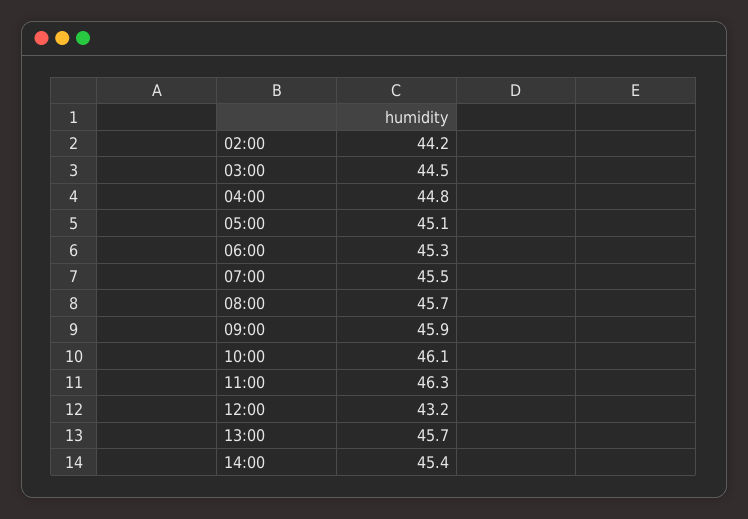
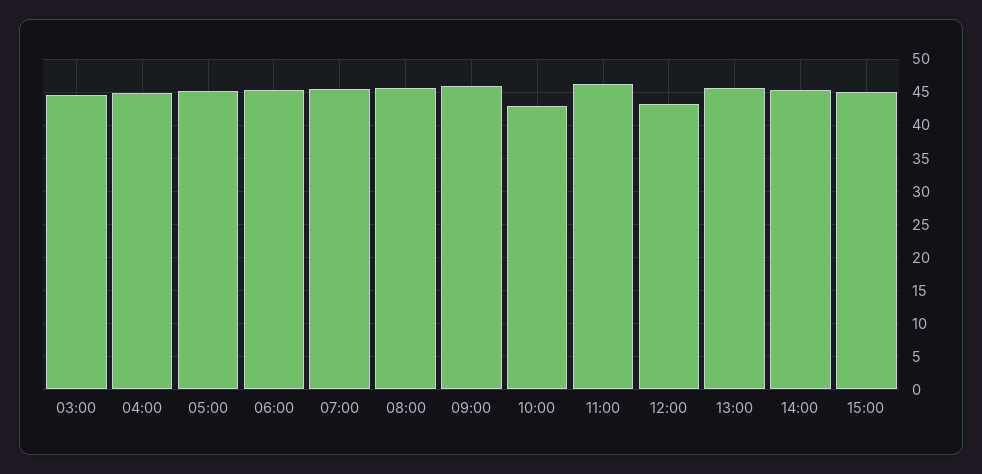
02:00: 44.2 -> none
10:00: 46.1 -> 43
15:00: none -> 45

